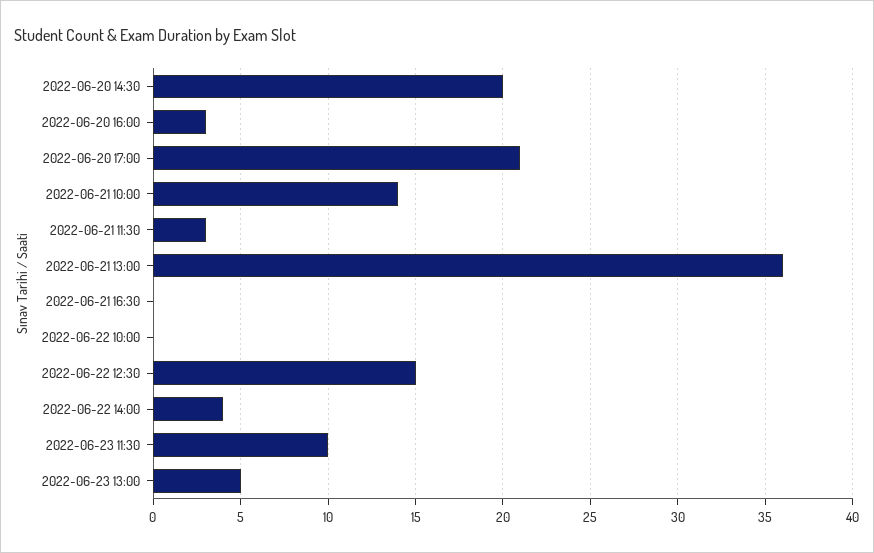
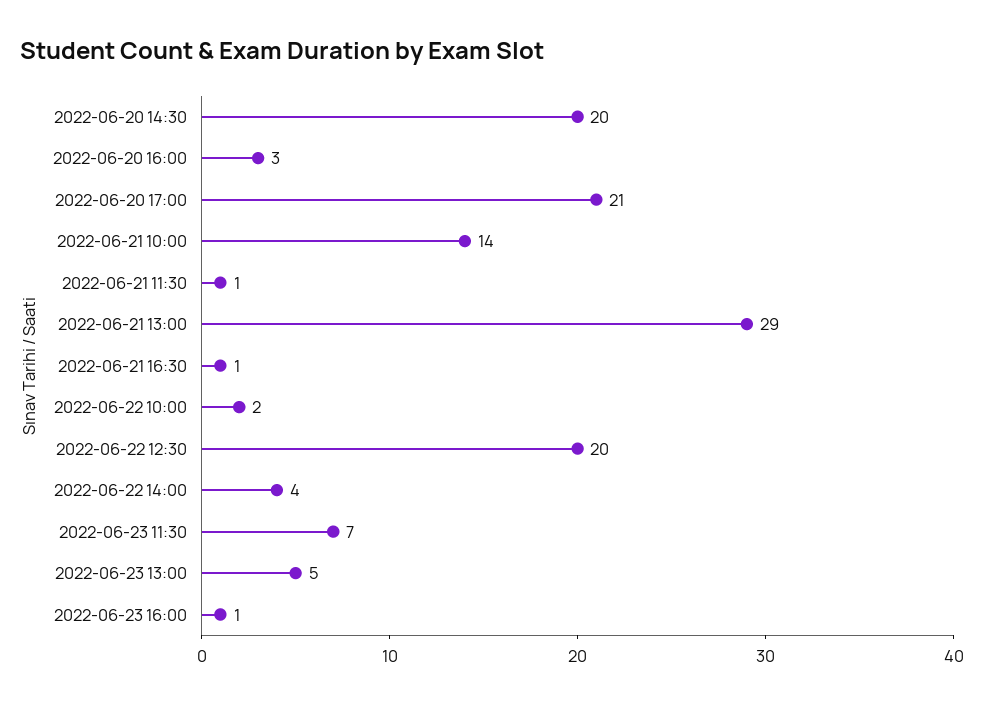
2022-06-21 11:30: 3 -> 1
2022-06-21 13:00: 36 -> 29
2022-06-21 16:30: 0 -> 1
2022-06-22 10:00: 0 -> 2
2022-06-22 12:30: 15 -> 20
2022-06-23 11:30: 10 -> 7
2022-06-23 16:00: none -> 1

